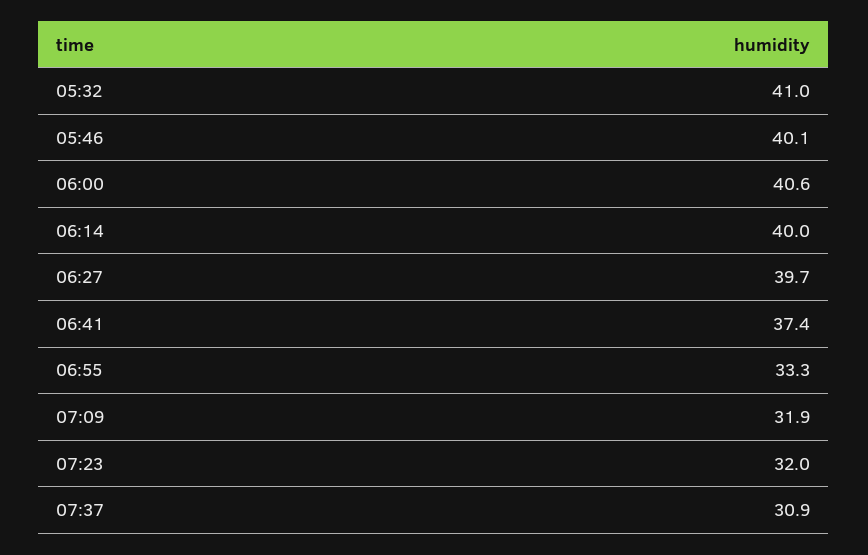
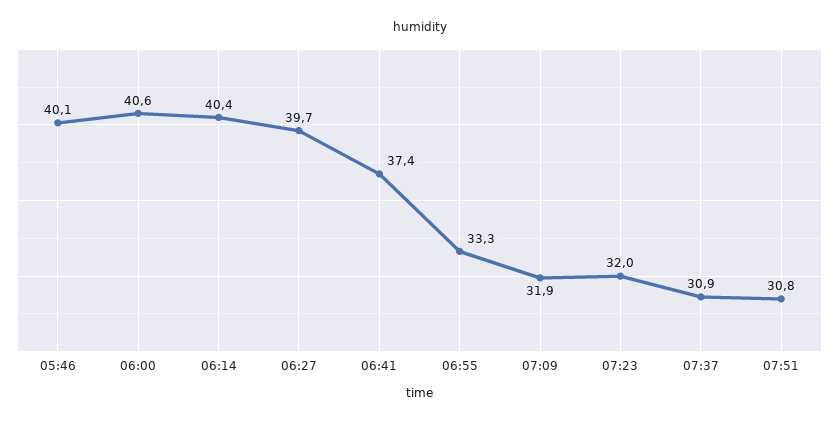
05:32: 41 -> none
06:14: 40 -> 40.4
07:51: none -> 30.8

